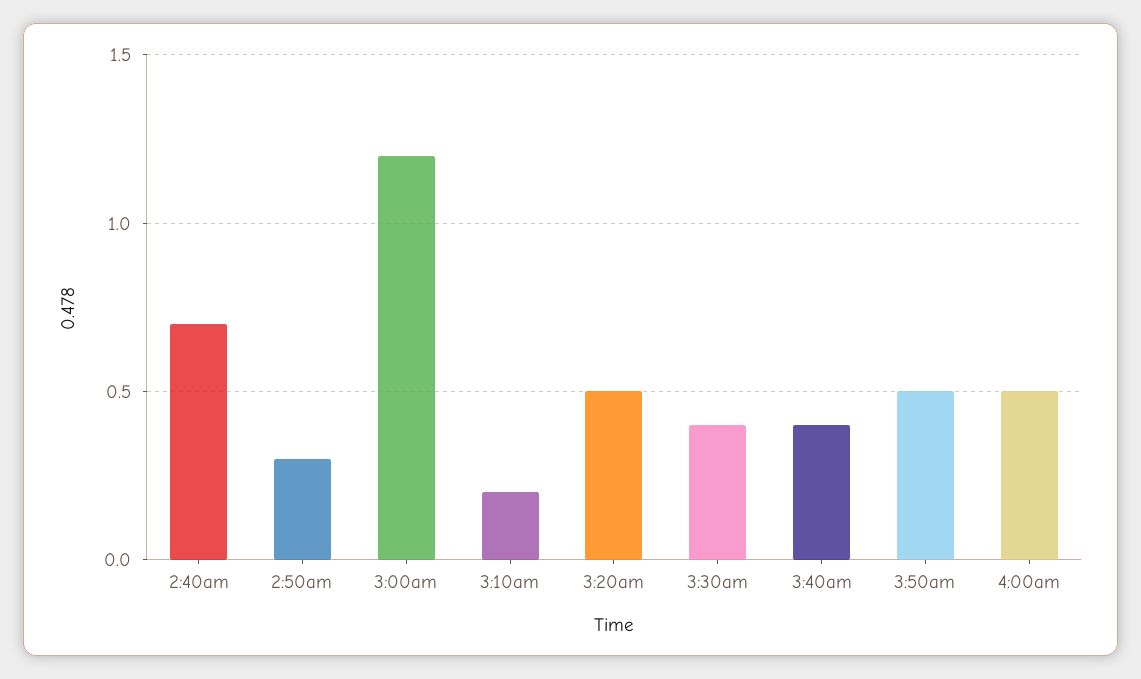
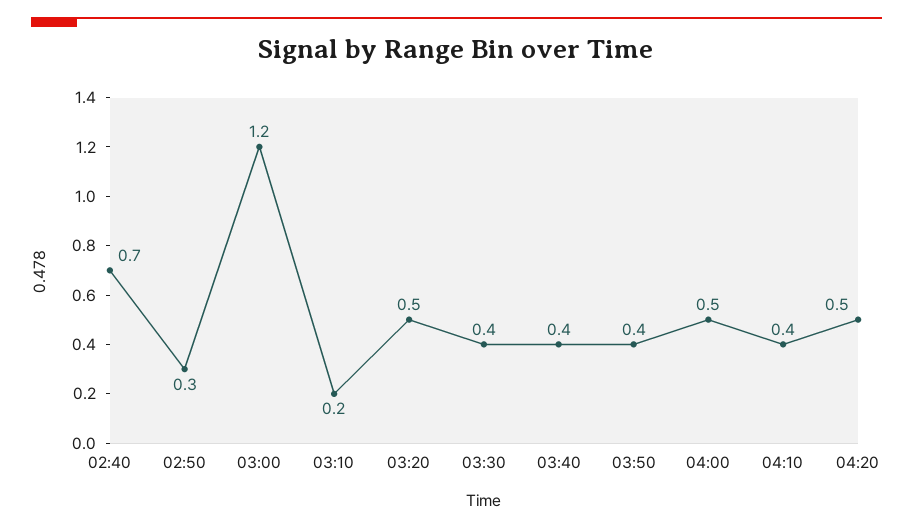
3:50am: 0.5 -> 0.4
04:10: none -> 0.4
04:20: none -> 0.5

